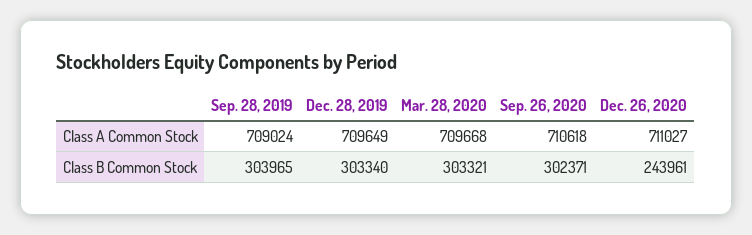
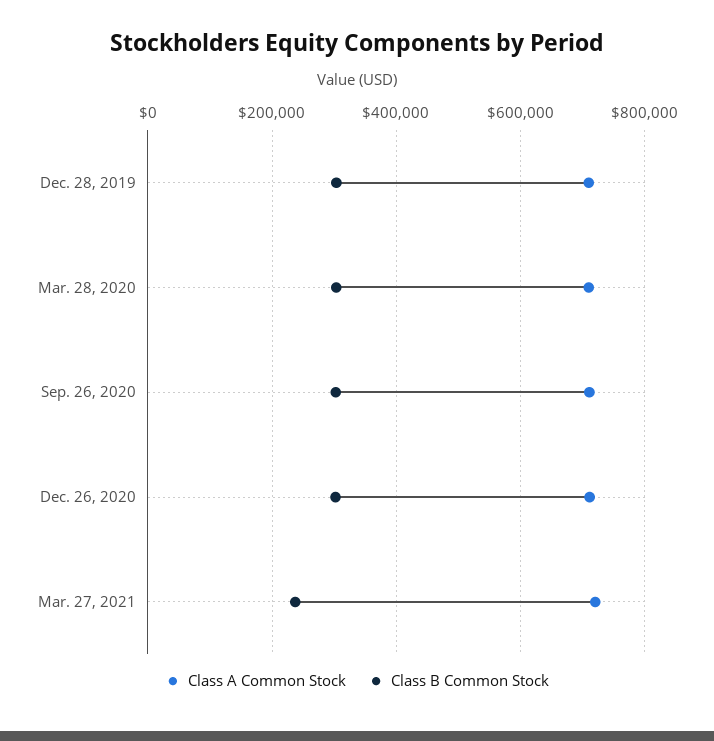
Class A Common Stock, Sep. 28, 2019: 709024 -> none
Class B Common Stock, Sep. 28, 2019: 303965 -> none
Class B Common Stock, Dec. 26, 2020: 243961 -> 300000
Class A Common Stock, Mar. 27, 2021: none -> 720000
Class B Common Stock, Mar. 27, 2021: none -> 240000

